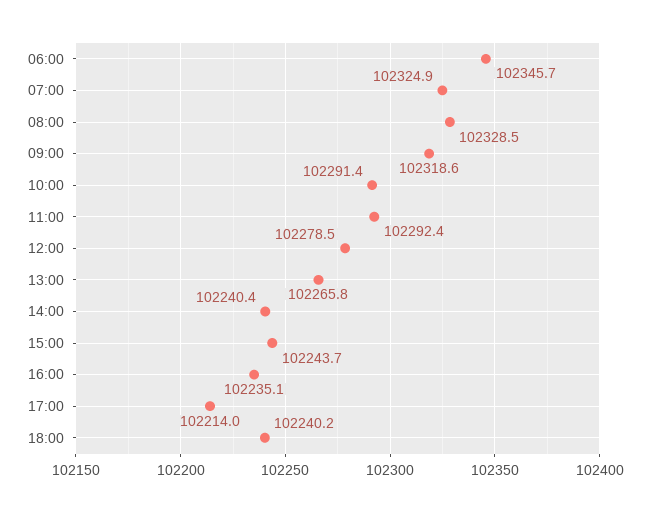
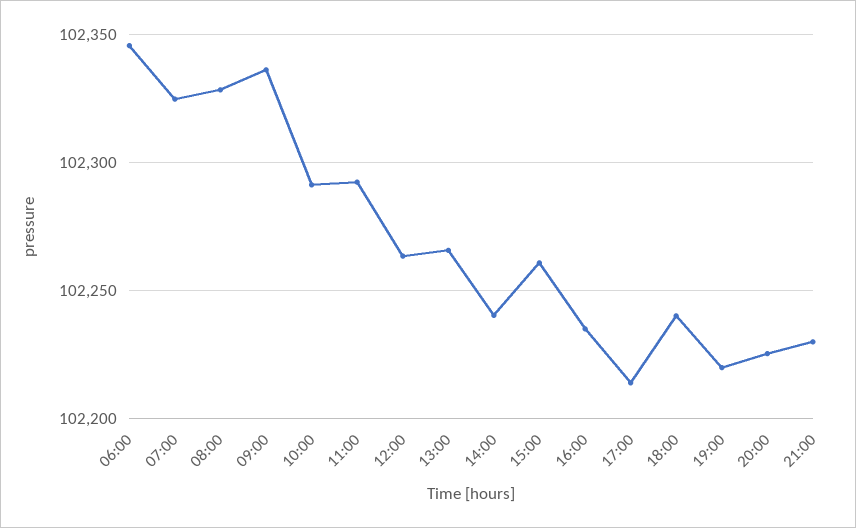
09:00: 102318.6 -> 102335
12:00: 102278.5 -> 102265
15:00: 102243.7 -> 102260
19:00: none -> 102220
20:00: none -> 102225
21:00: none -> 102230

